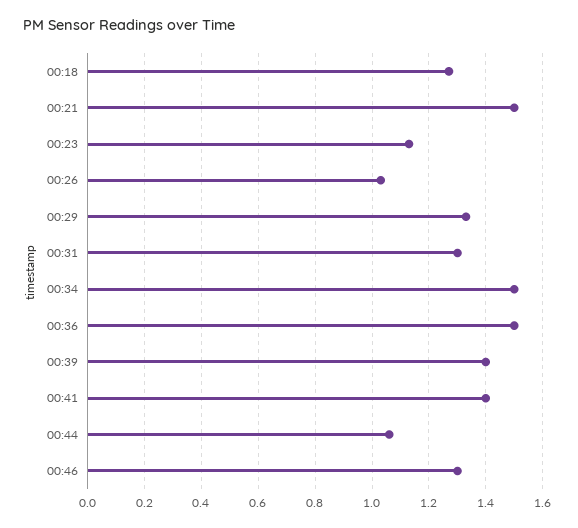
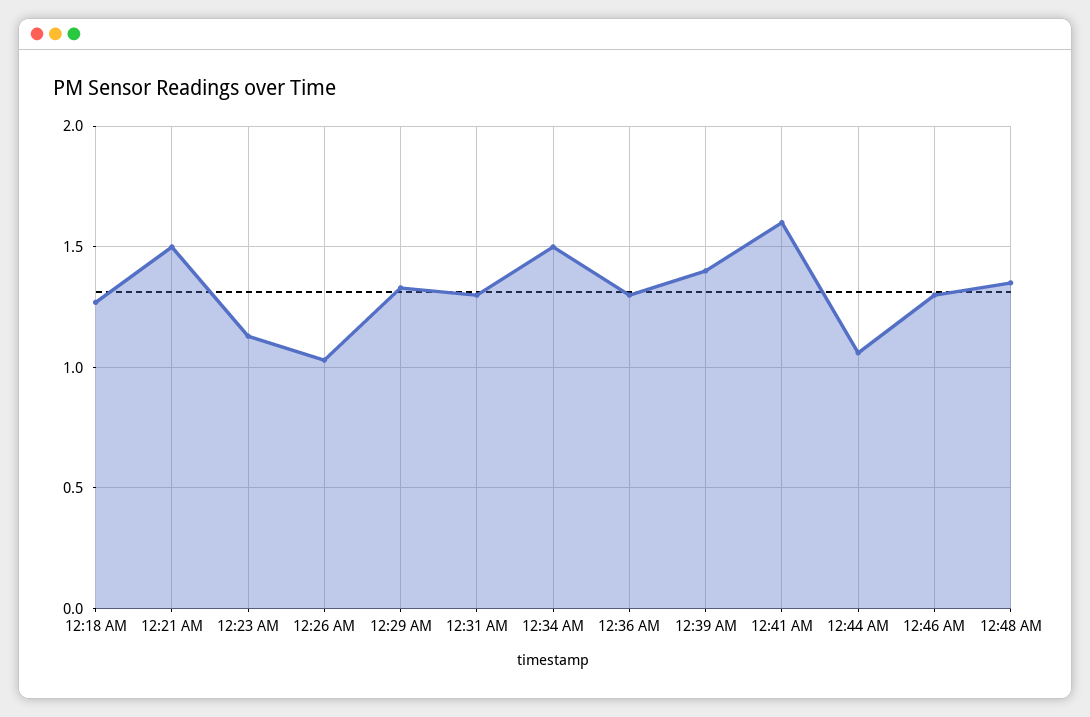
00:36: 1.5 -> 1.3
00:41: 1.4 -> 1.6
12:48 AM: none -> 1.35

